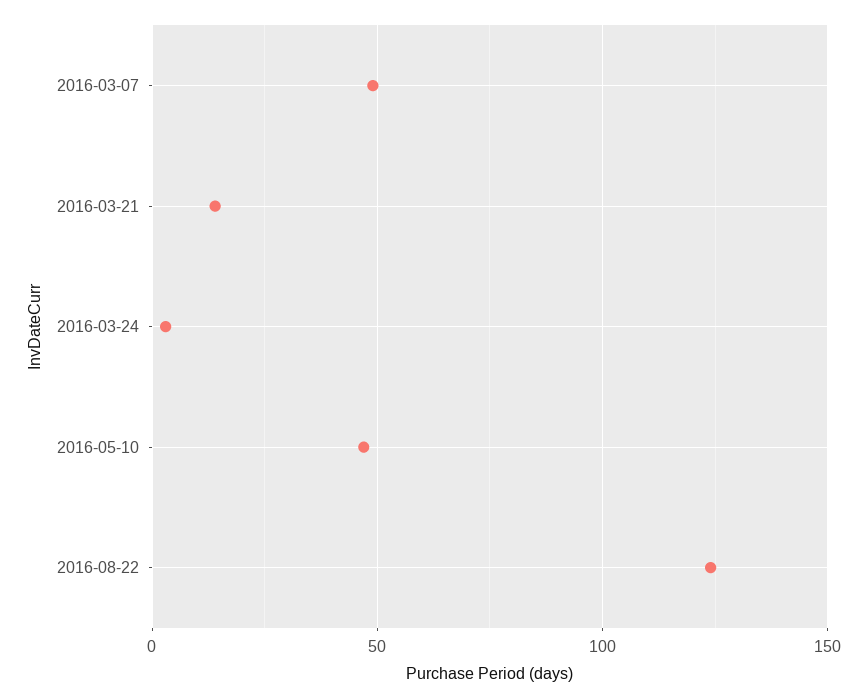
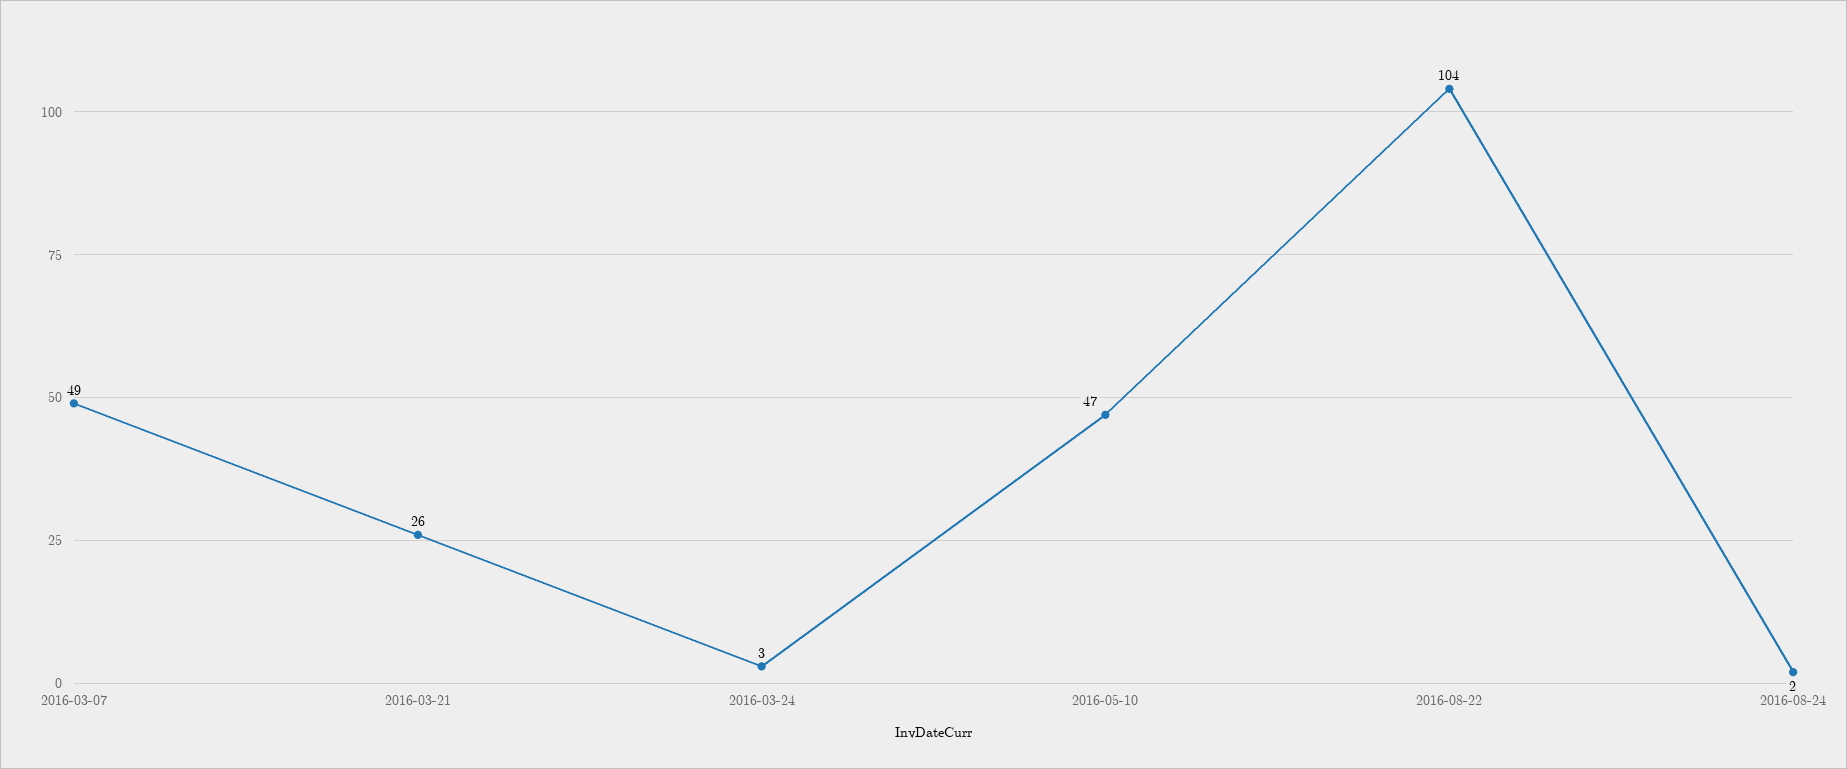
2016-03-21: 15 -> 26
2016-08-22: 125 -> 104
2016-08-24: none -> 2

